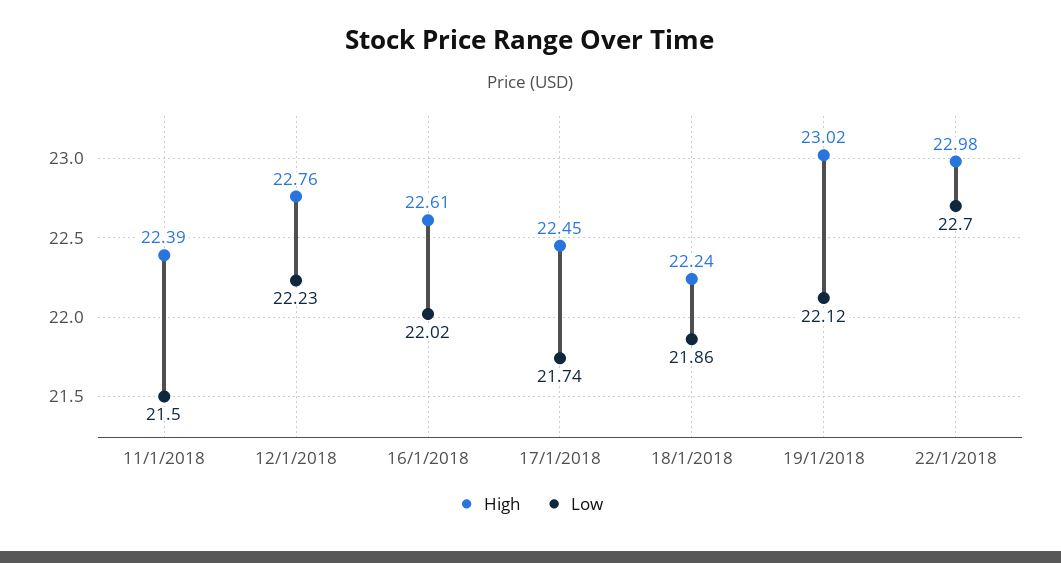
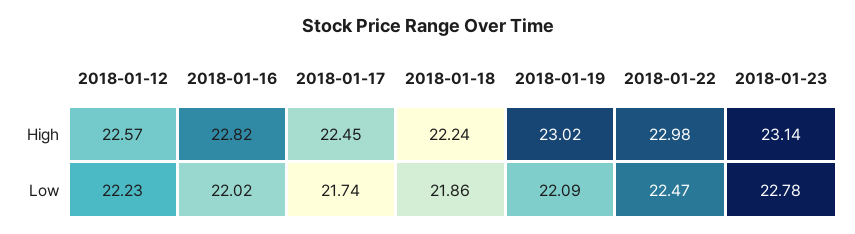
High, 11/1/2018: 22.39 -> none
Low, 11/1/2018: 21.5 -> none
High, 12/1/2018: 22.76 -> 22.57
High, 16/1/2018: 22.61 -> 22.82
Low, 19/1/2018: 22.12 -> 22.09
Low, 22/1/2018: 22.7 -> 22.47
High, 2018-01-23: none -> 23.14
Low, 2018-01-23: none -> 22.78

